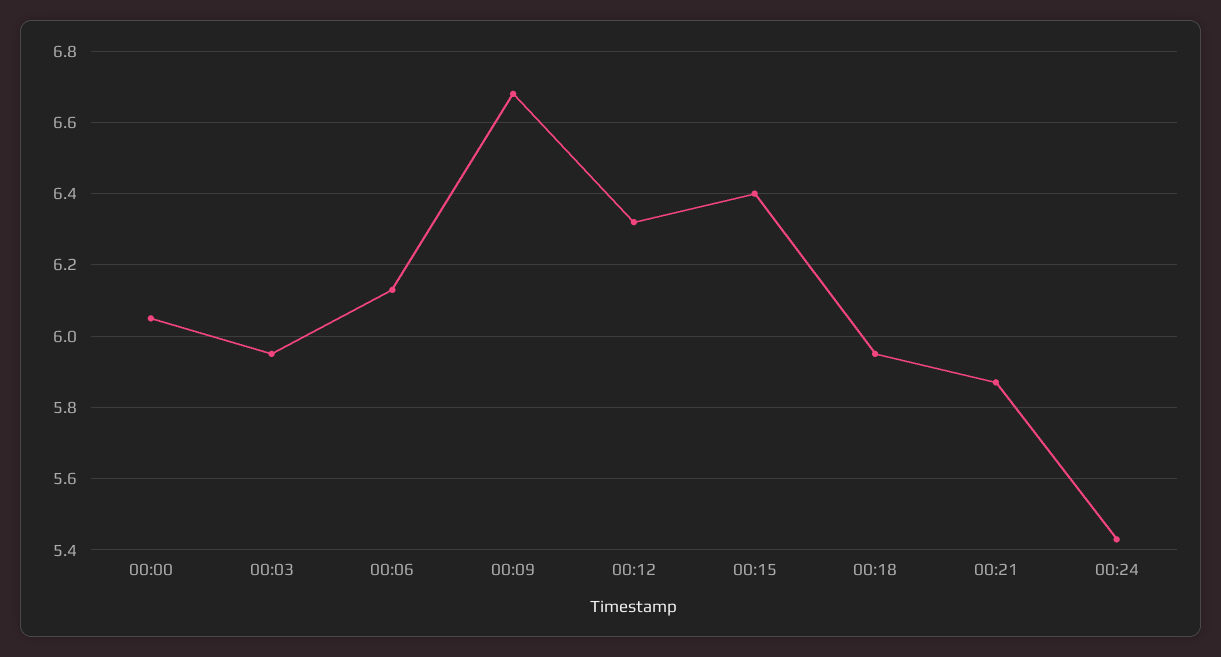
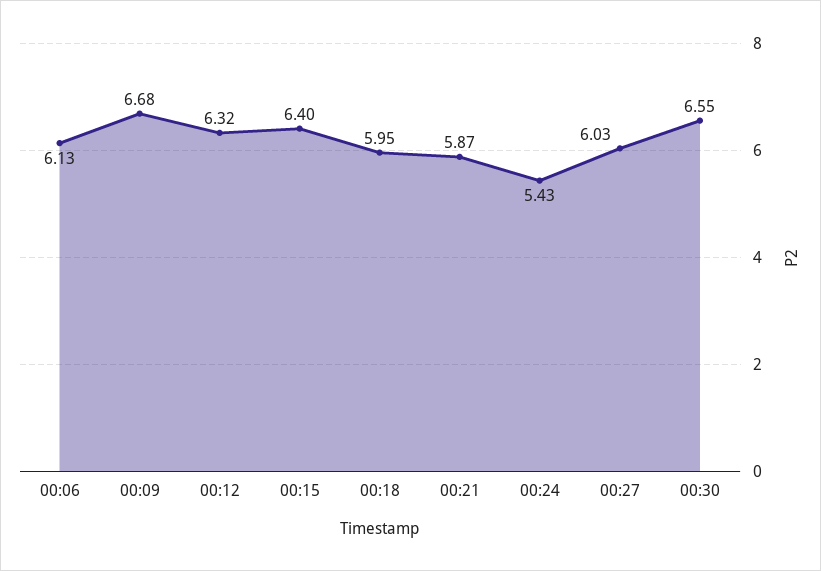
00:00: 6.05 -> none
00:03: 5.95 -> none
00:27: none -> 6.03
00:30: none -> 6.55

